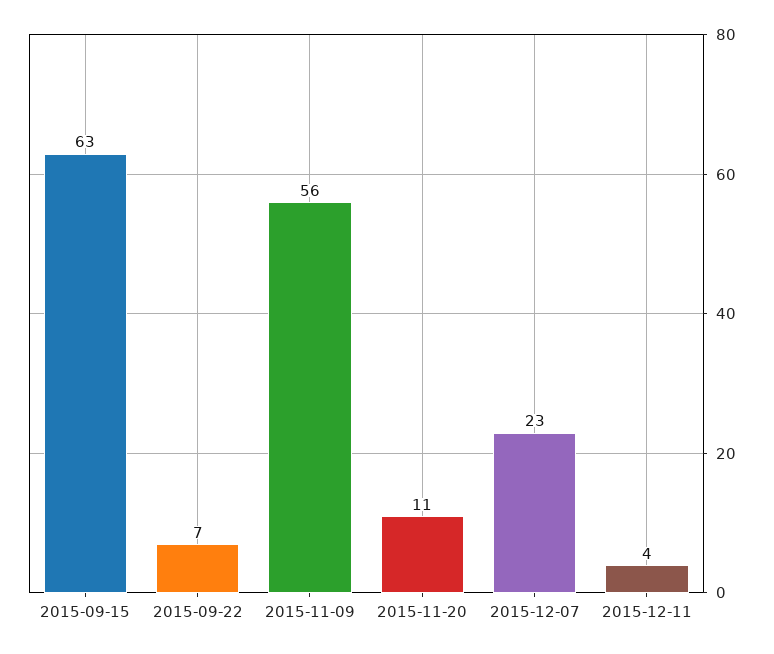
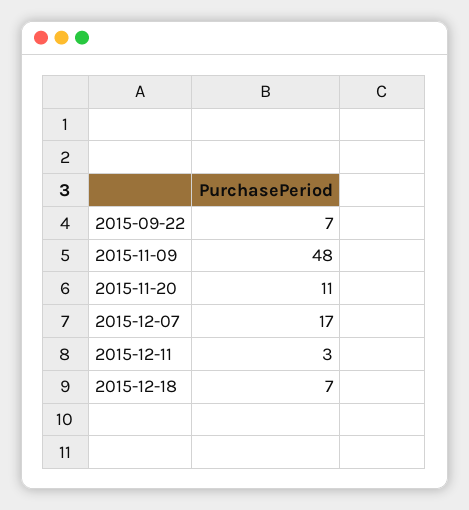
2015-09-15: 63 -> none
2015-11-09: 56 -> 48
2015-12-07: 23 -> 17
2015-12-11: 4 -> 3
2015-12-18: none -> 7

